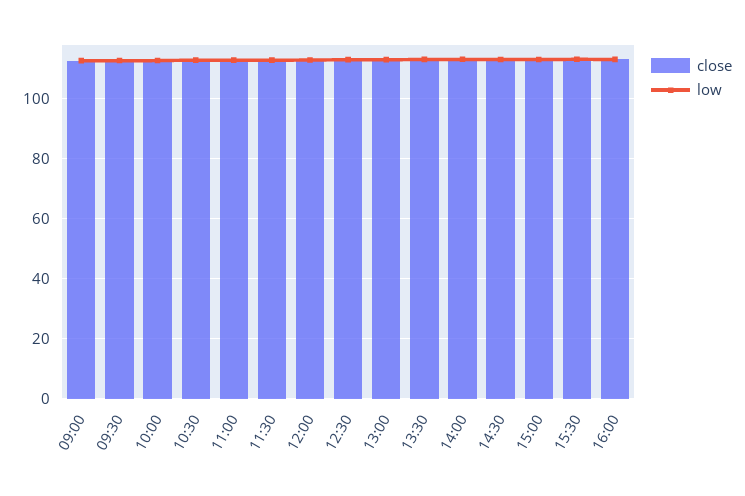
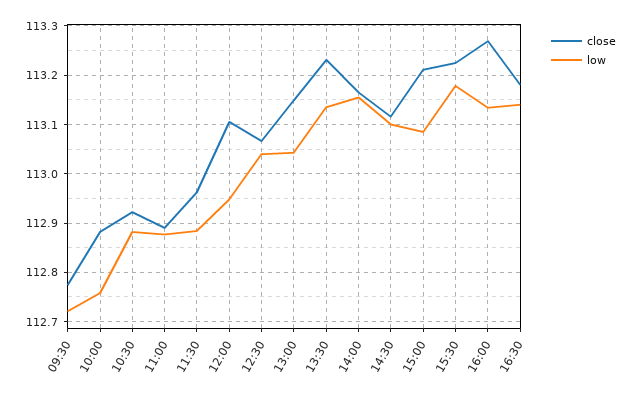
close, 09:00: 112.5 -> none
low, 09:00: 112.5 -> none
close, 16:30: none -> 113.18
low, 16:30: none -> 113.14

